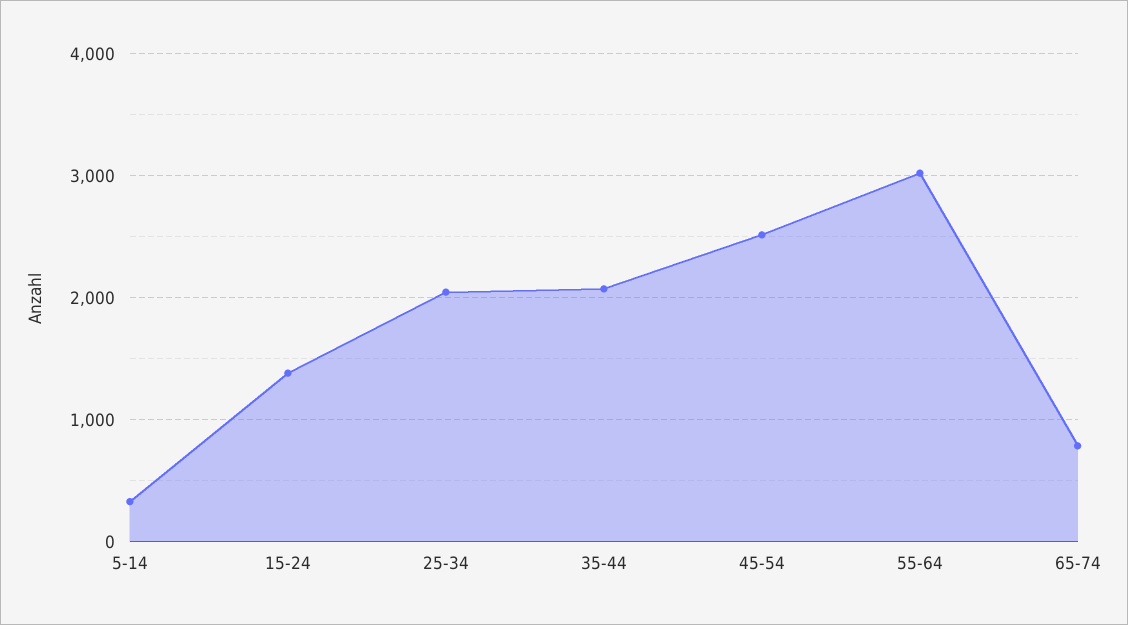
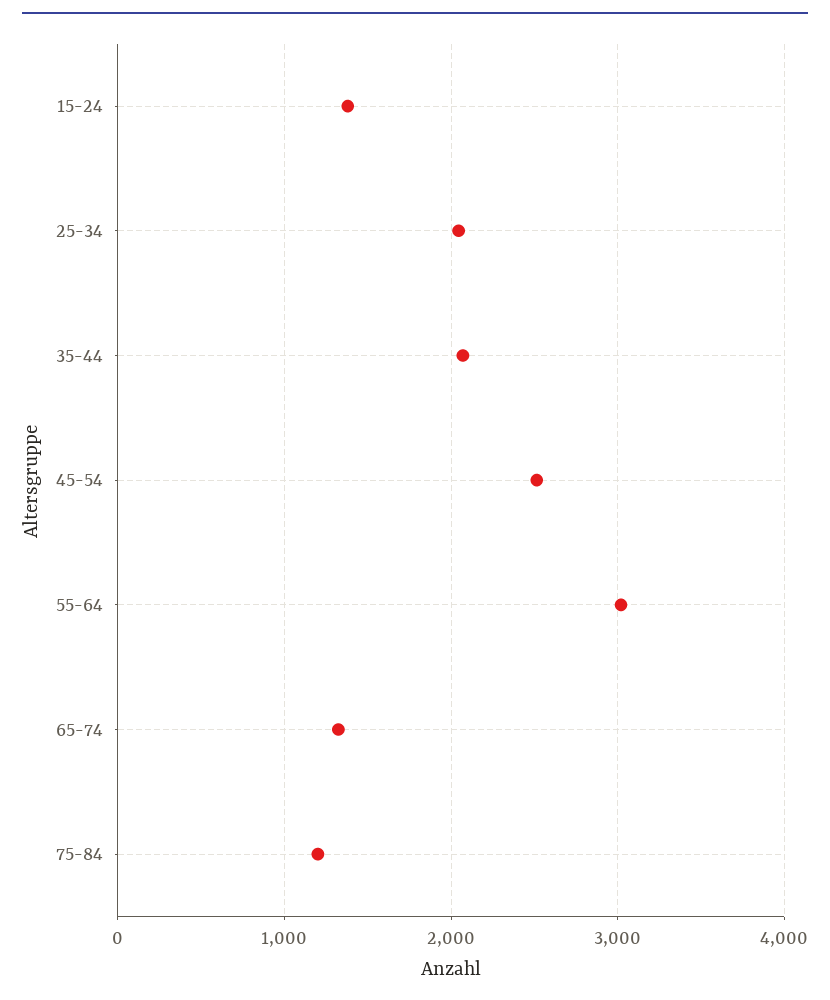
5-14: 300 -> none
65-74: 800 -> 1300
75-84: none -> 1200

